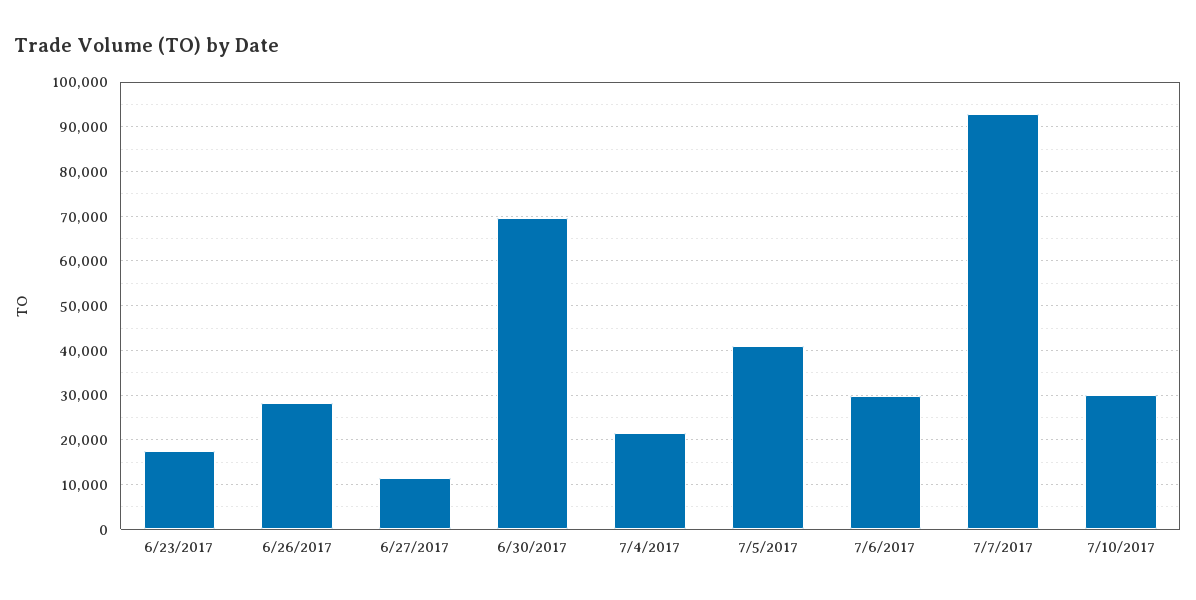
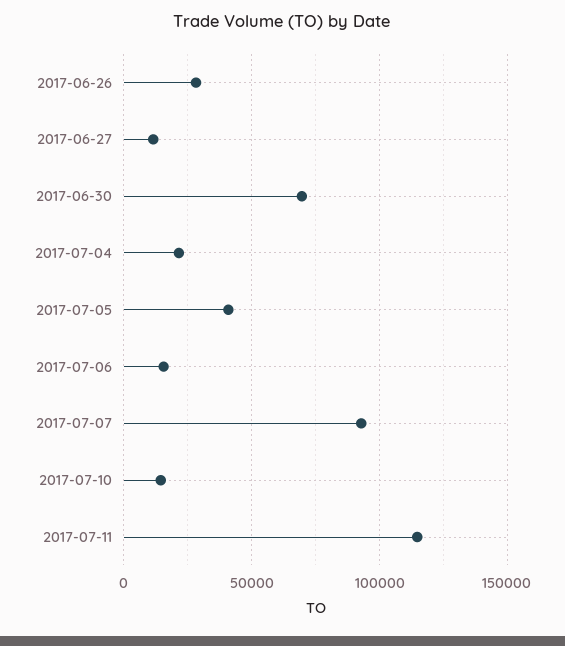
6/23/2017: 18000 -> none
7/6/2017: 30000 -> 15000
7/10/2017: 30000 -> 15000
2017-07-11: none -> 115000

